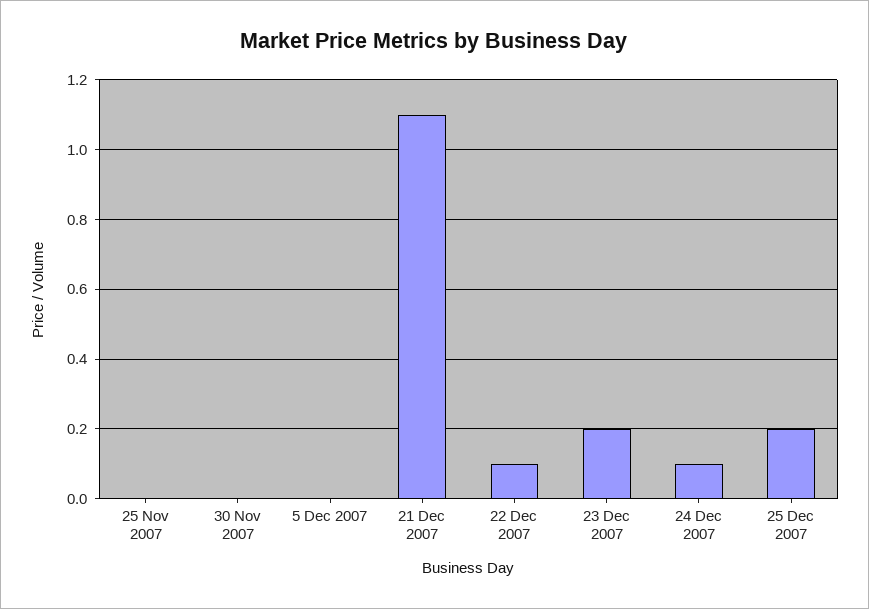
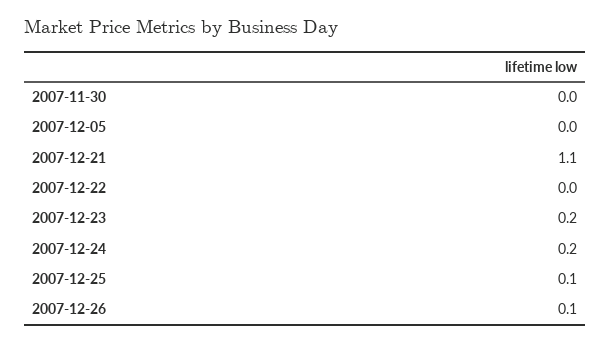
25 Nov 2007: 0 -> none
22 Dec 2007: 0.1 -> 0
24 Dec 2007: 0.1 -> 0.2
25 Dec 2007: 0.2 -> 0.1
2007-12-26: none -> 0.1

